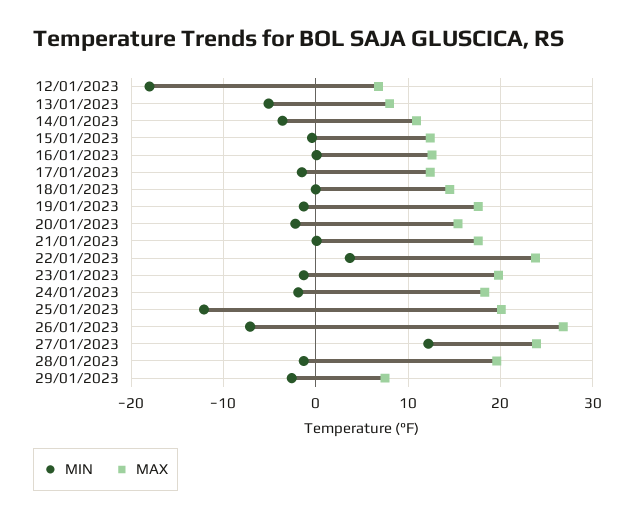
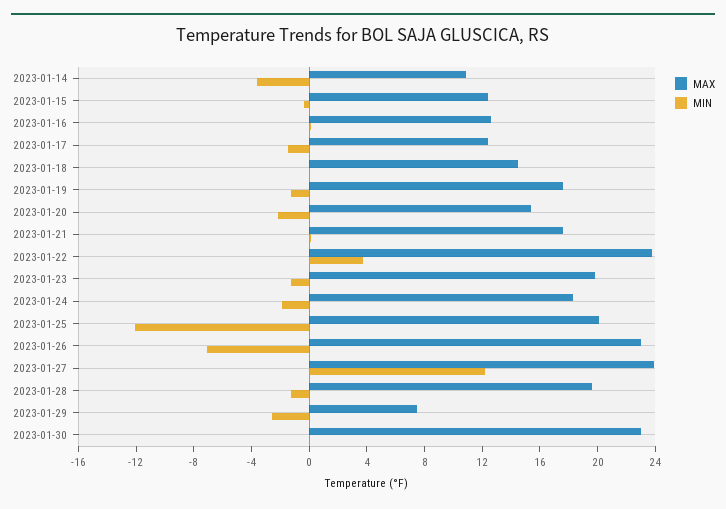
MIN, 12/01/2023: -18 -> none
MAX, 12/01/2023: 7 -> none
MIN, 13/01/2023: -5 -> none
MAX, 13/01/2023: 8 -> none
MAX, 26/01/2023: 27 -> 23
MAX, 2023-01-30: none -> 23
MIN, 2023-01-30: none -> 0

